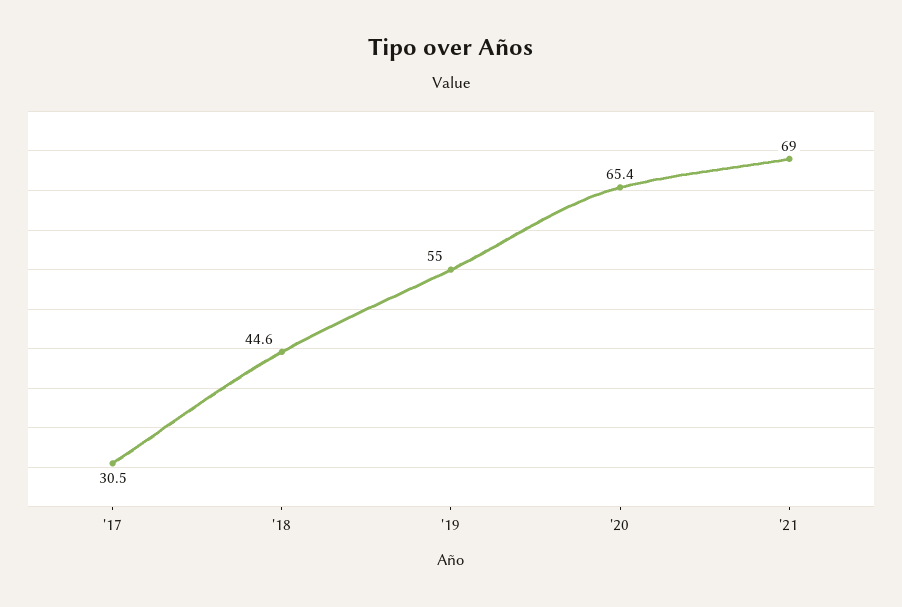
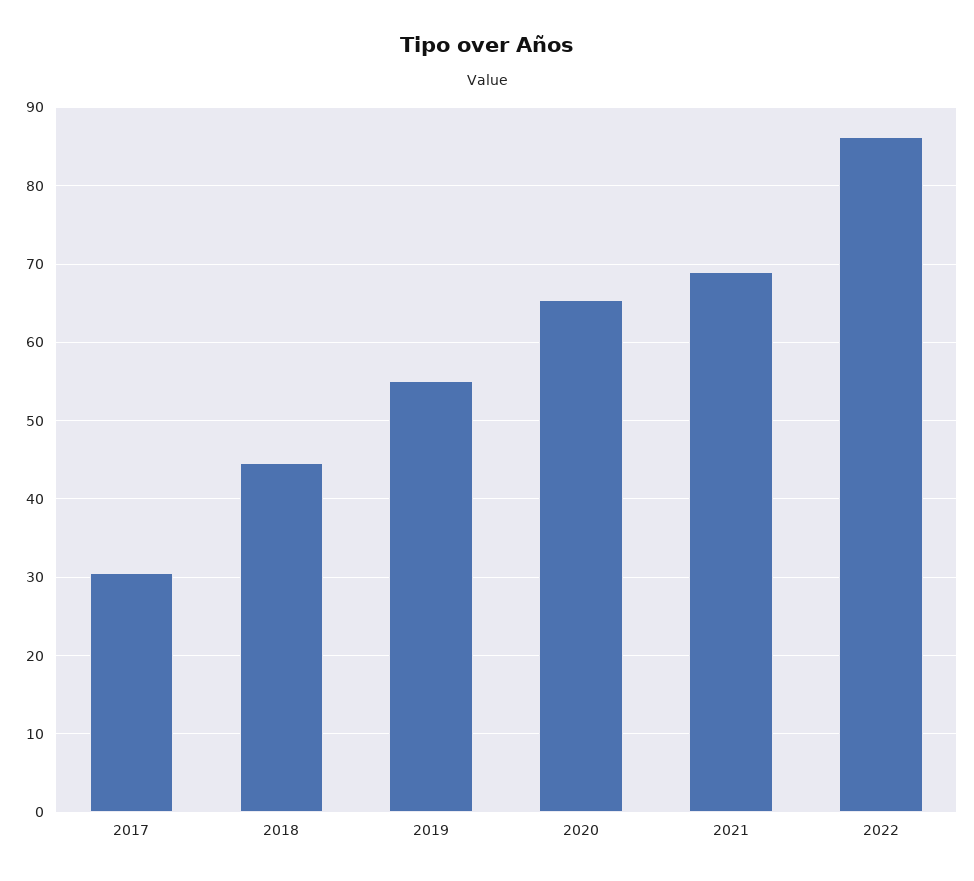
2022: none -> 86

